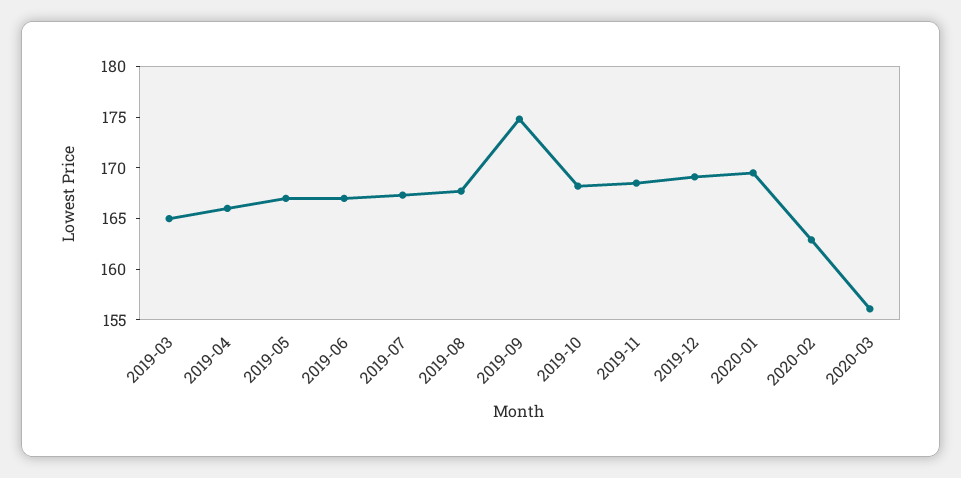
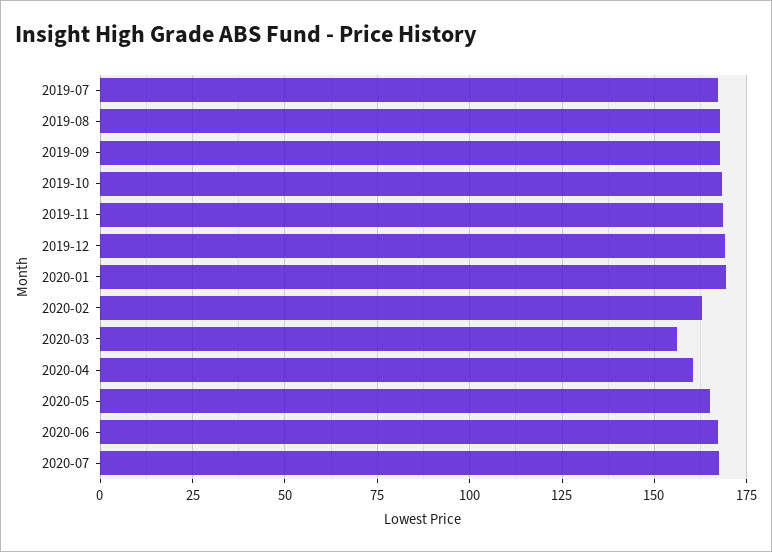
2019-03: 165 -> none
2019-04: 166 -> none
2019-05: 167 -> none
2019-06: 167 -> none
2019-09: 175 -> 167.5
2020-04: none -> 160
2020-05: none -> 165
2020-06: none -> 167.5
2020-07: none -> 167.5

